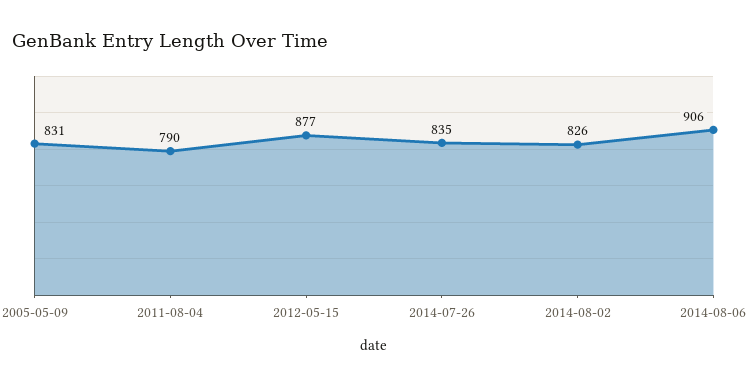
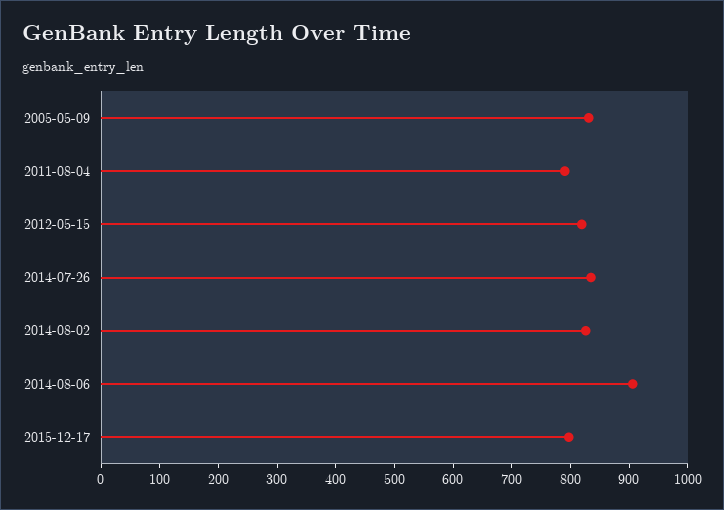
2012-05-15: 877 -> 820
2015-12-17: none -> 800

